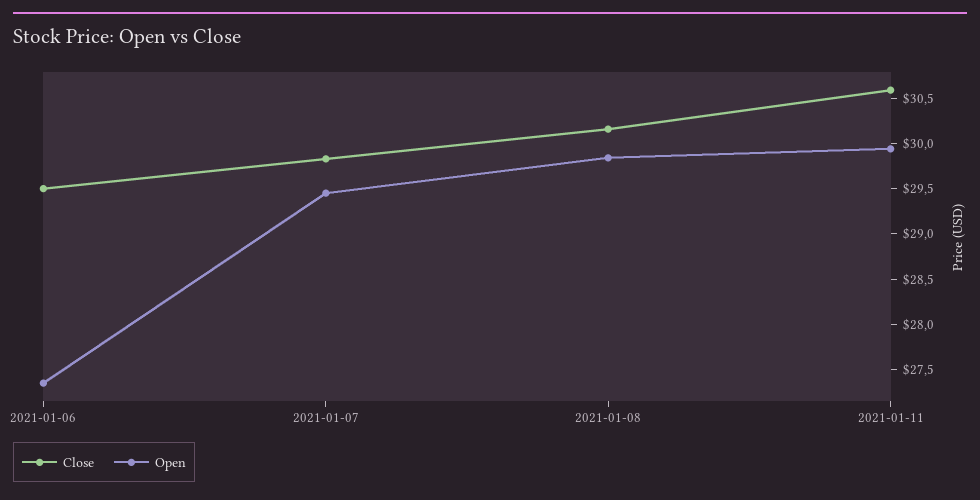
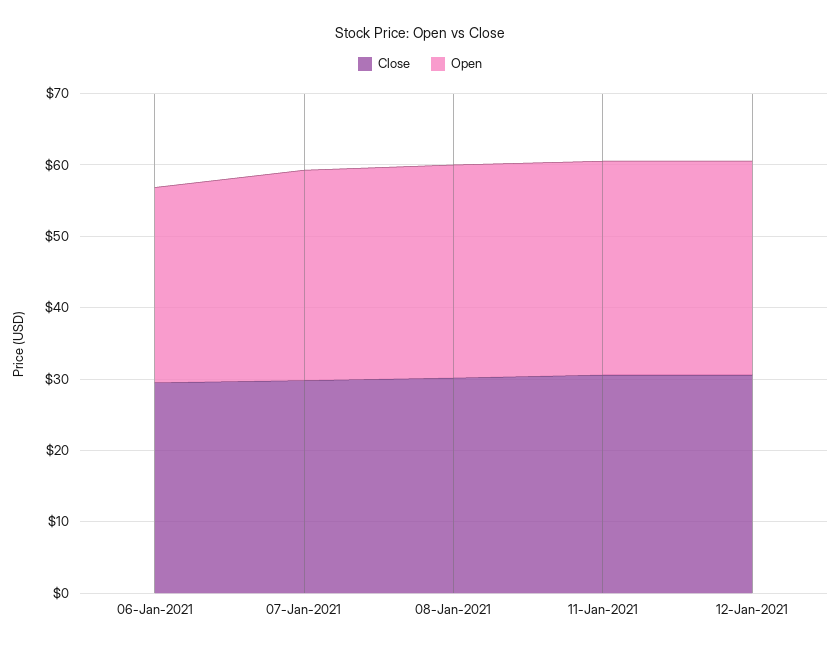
Close, 12-Jan-2021: none -> 30
Open, 12-Jan-2021: none -> 30

